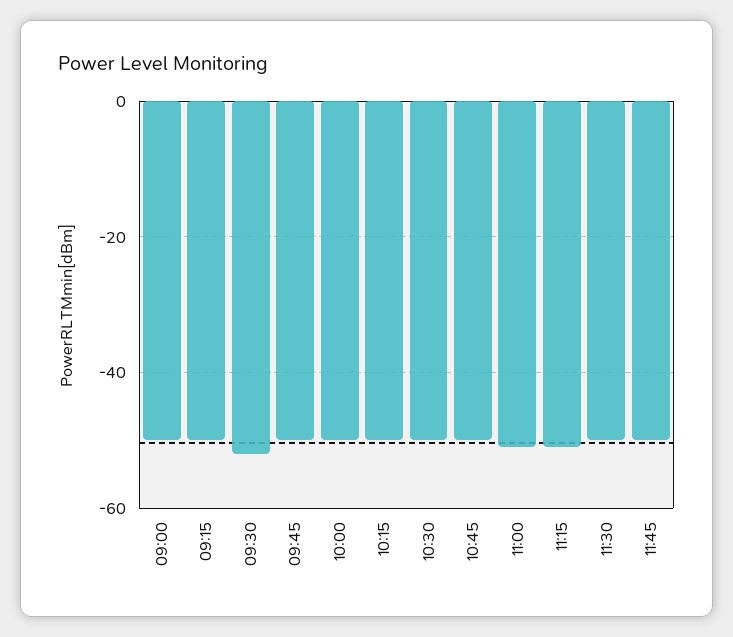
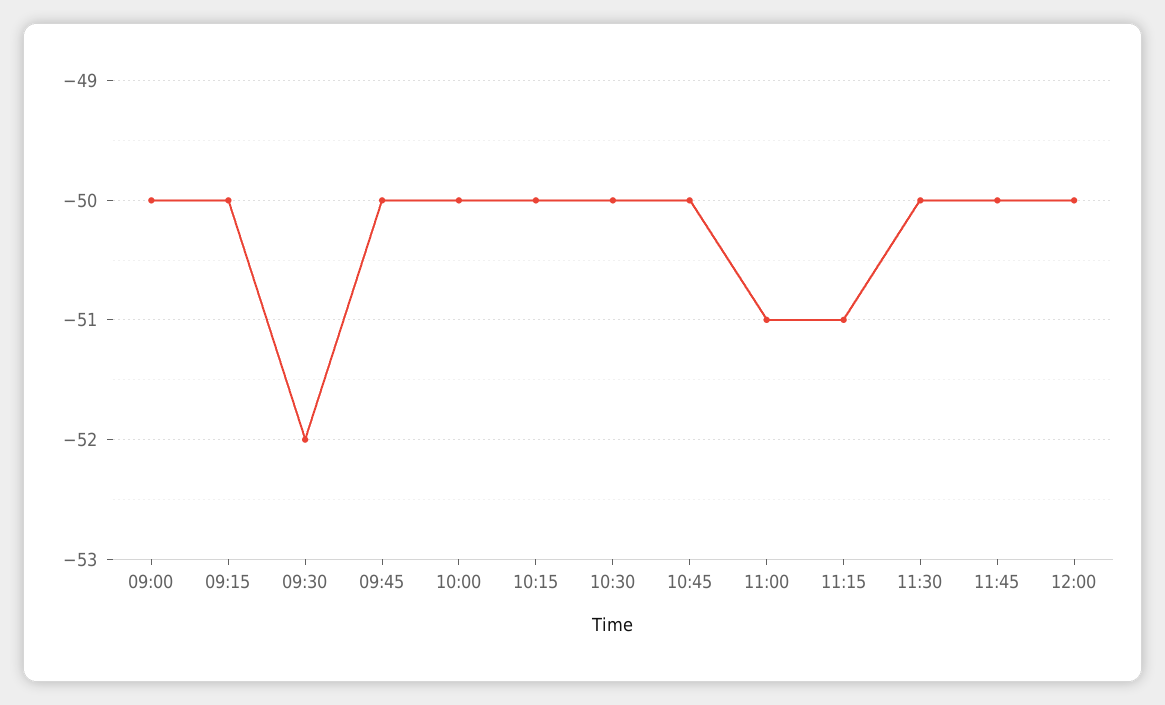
12:00: none -> -50

